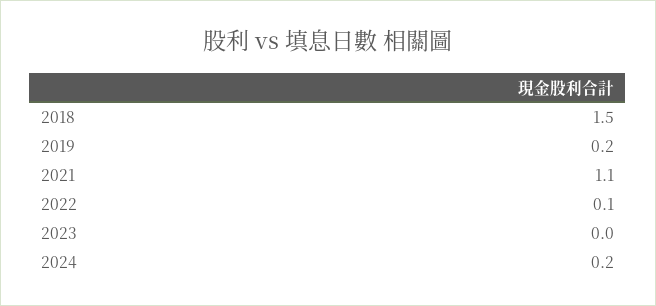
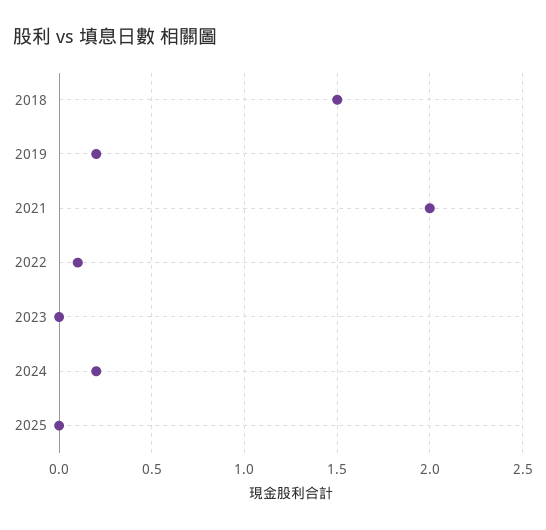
2021: 1.1 -> 2
2025: none -> 0

